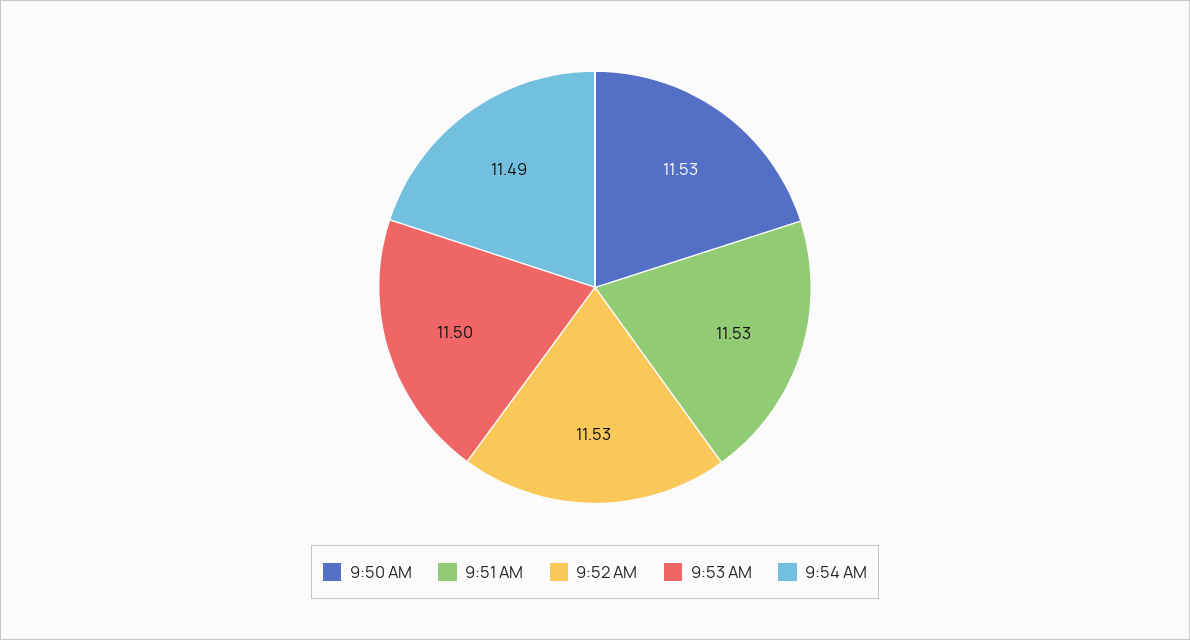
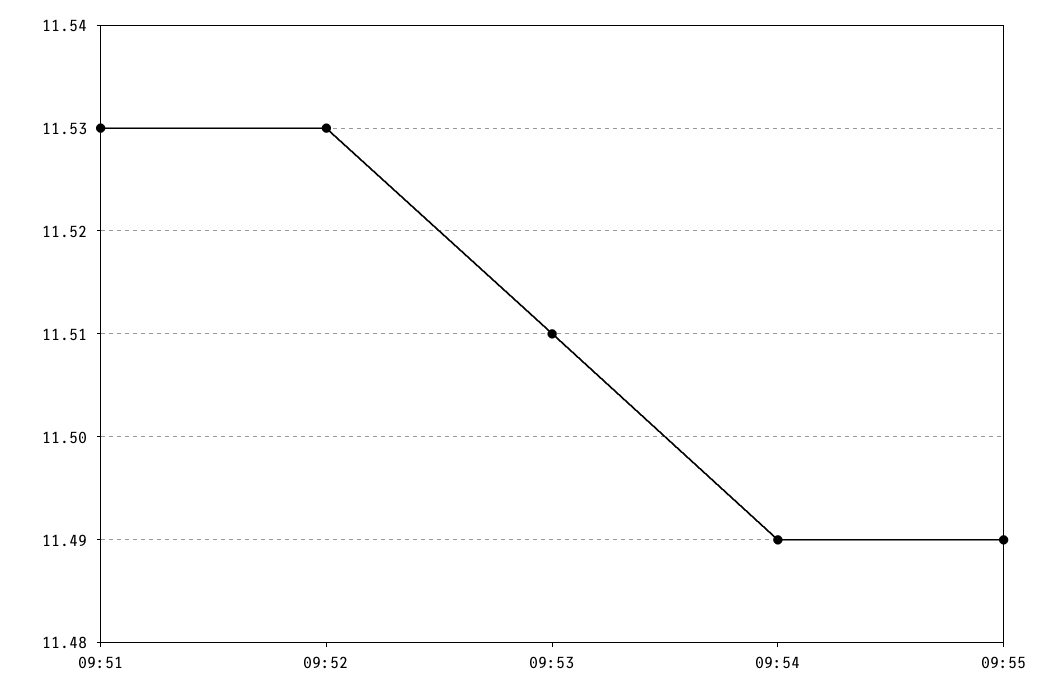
9:50 AM: 11.53 -> none
9:53 AM: 11.5 -> 11.51
09:55: none -> 11.49

